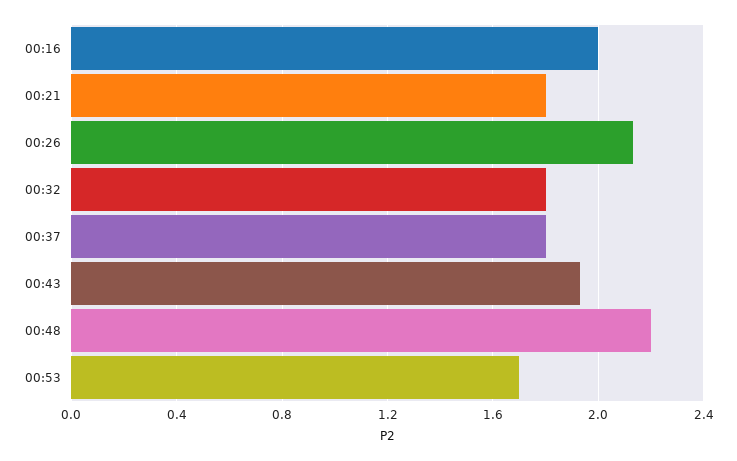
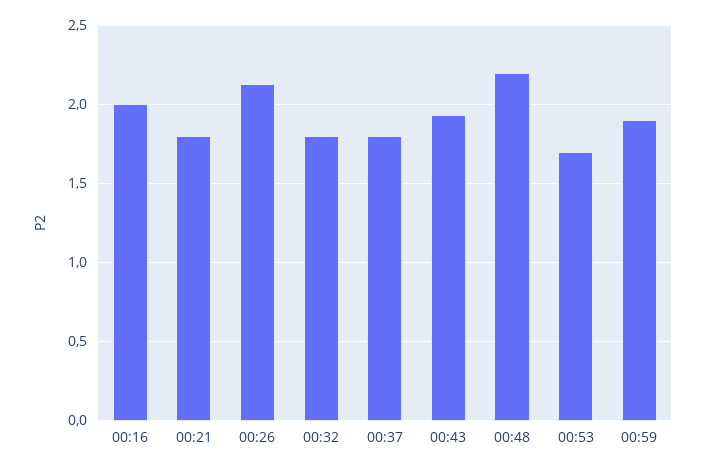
00:59: none -> 1.9

